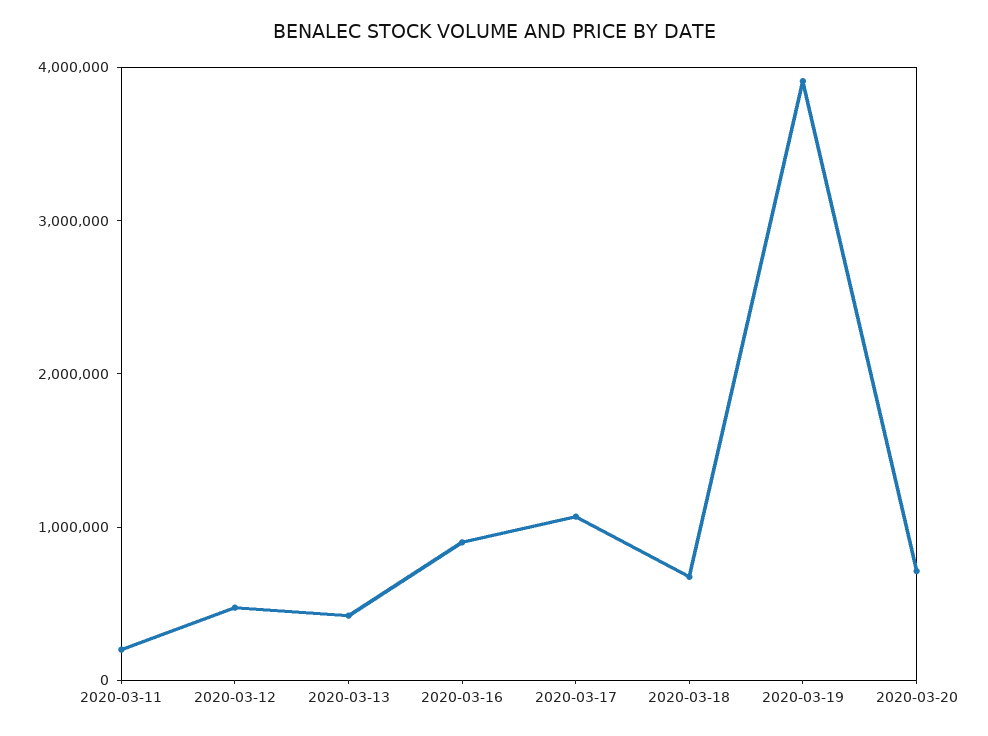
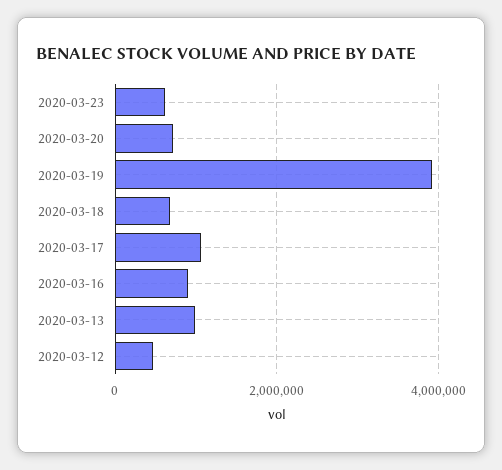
2020-03-11: 200000 -> none
2020-03-13: 400000 -> 1000000
2020-03-23: none -> 600000

